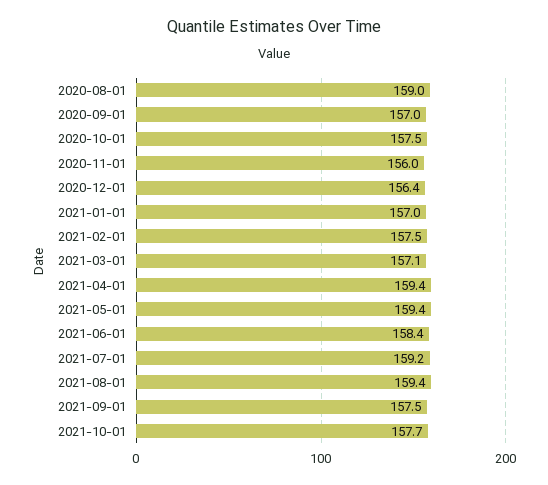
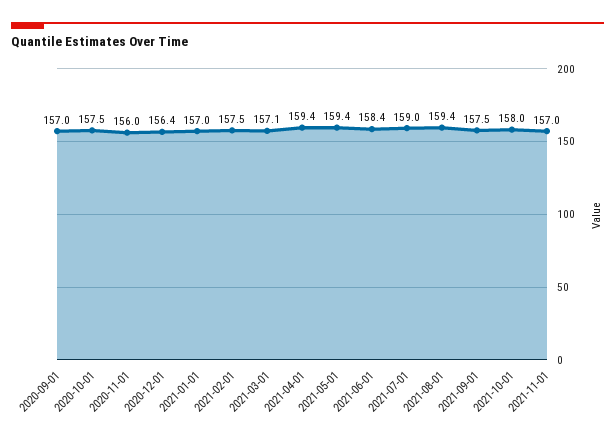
2020-08-01: 159 -> none
2021-07-01: 159.2 -> 159
2021-10-01: 157.7 -> 158
2021-11-01: none -> 157

